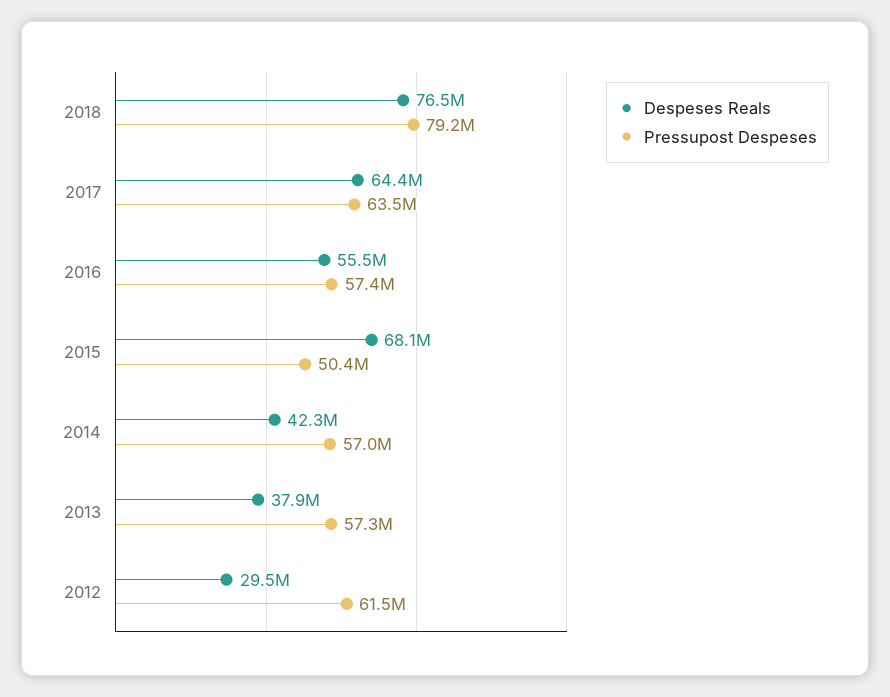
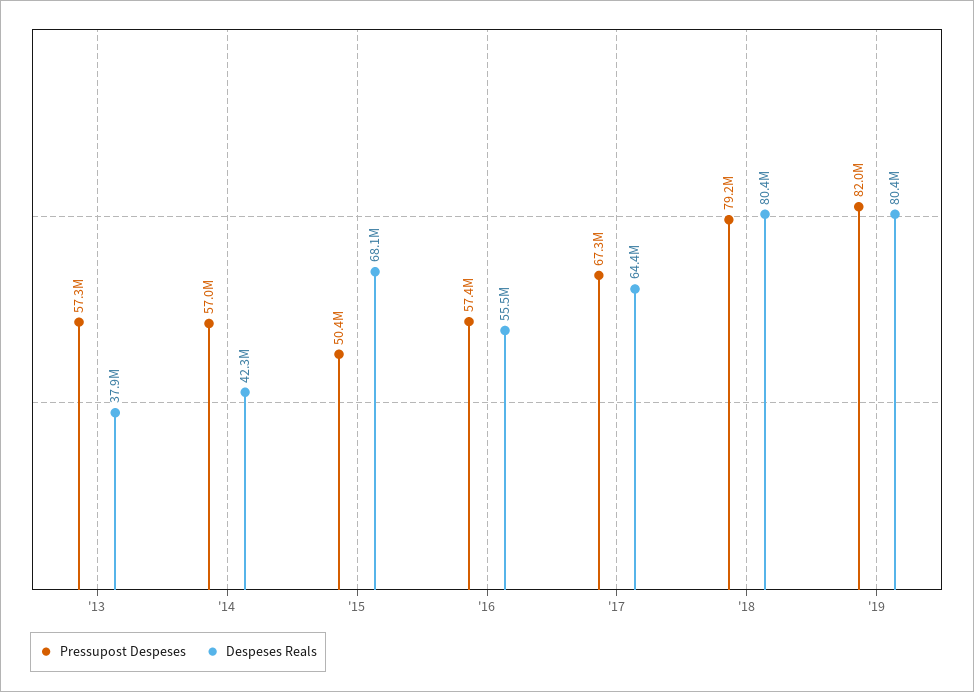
Despeses Reals, 2018: 76500000 -> 80400000
Pressupost Despeses, 2017: 63500000 -> 67300000
Despeses Reals, 2012: 29500000 -> none
Pressupost Despeses, 2012: 61500000 -> none
Pressupost Despeses, '19: none -> 82000000
Despeses Reals, '19: none -> 80400000

